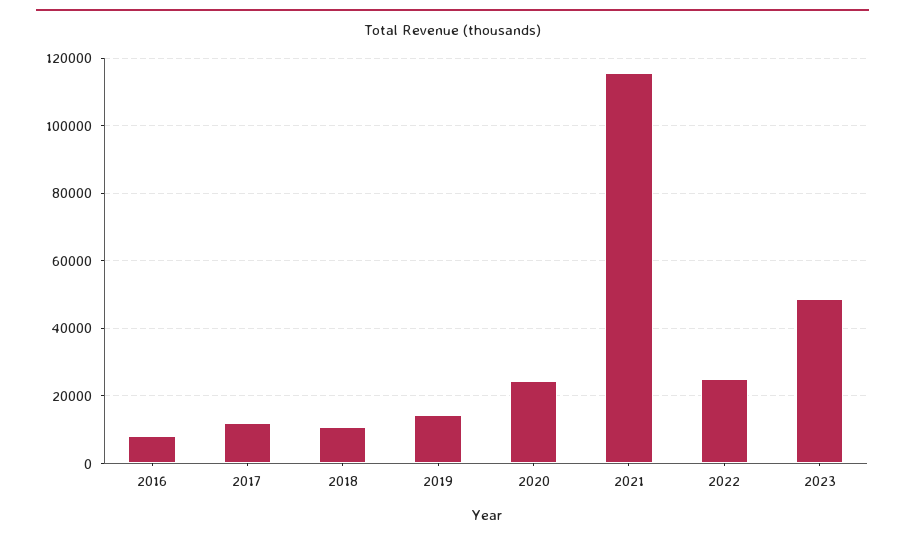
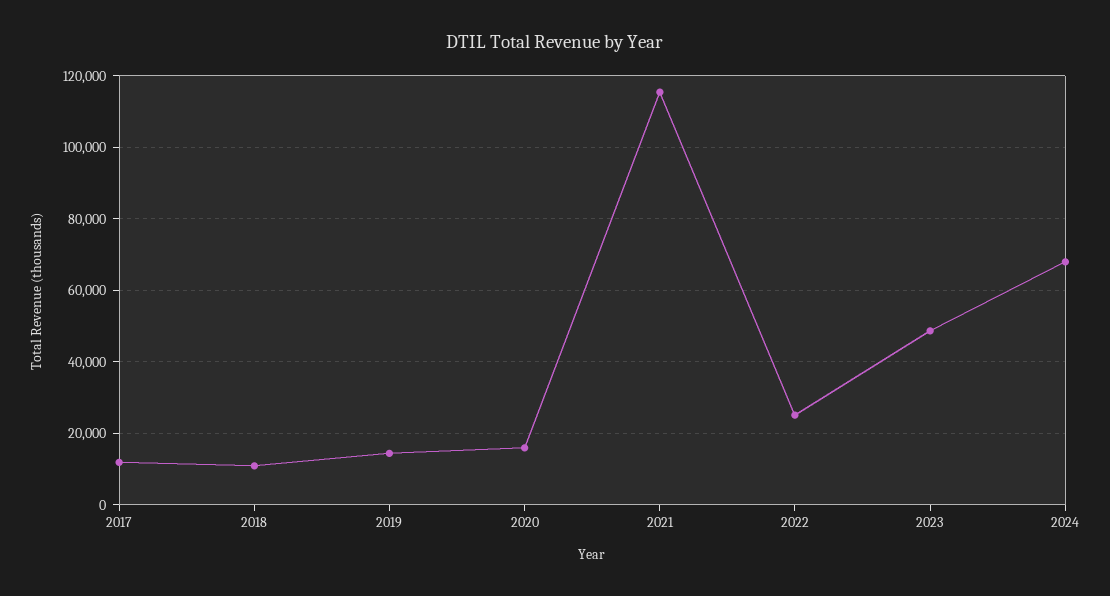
2016: 8000 -> none
2020: 24000 -> 16000
2024: none -> 68000

